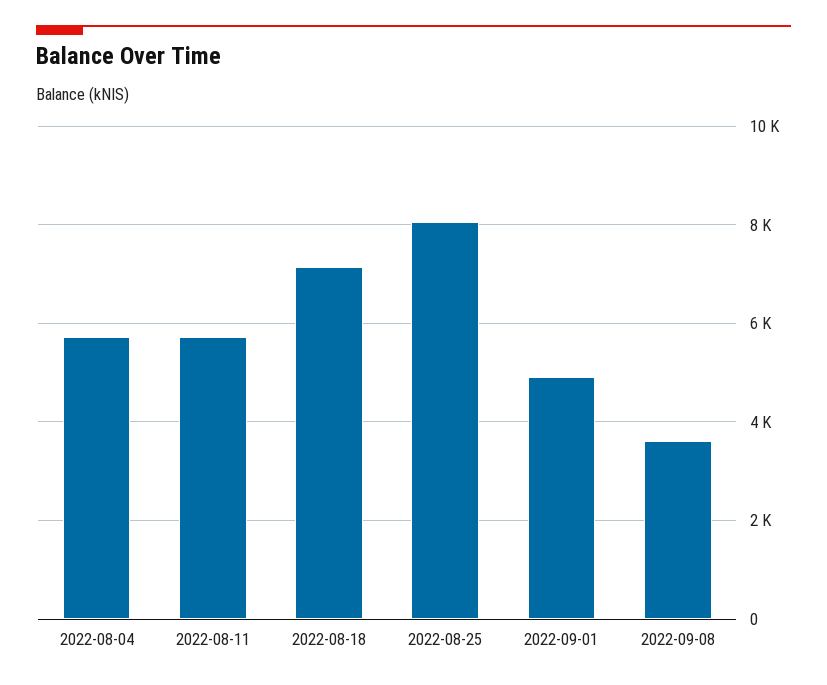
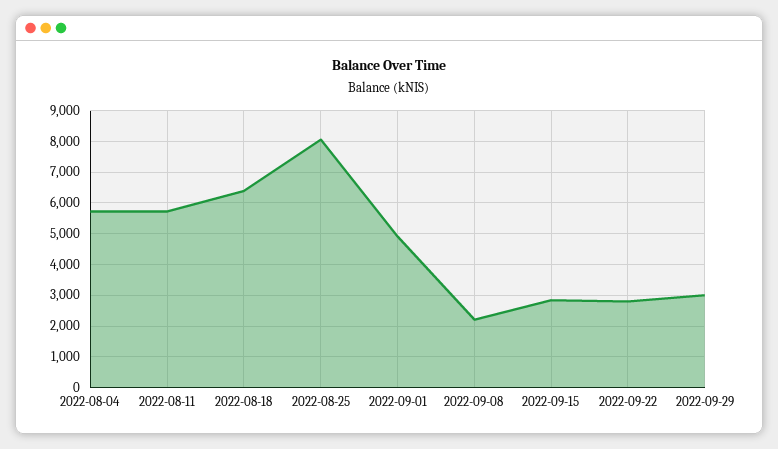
2022-08-18: 7200 -> 6400
2022-09-08: 3600 -> 2200
2022-09-15: none -> 2800
2022-09-22: none -> 2800
2022-09-29: none -> 3000

